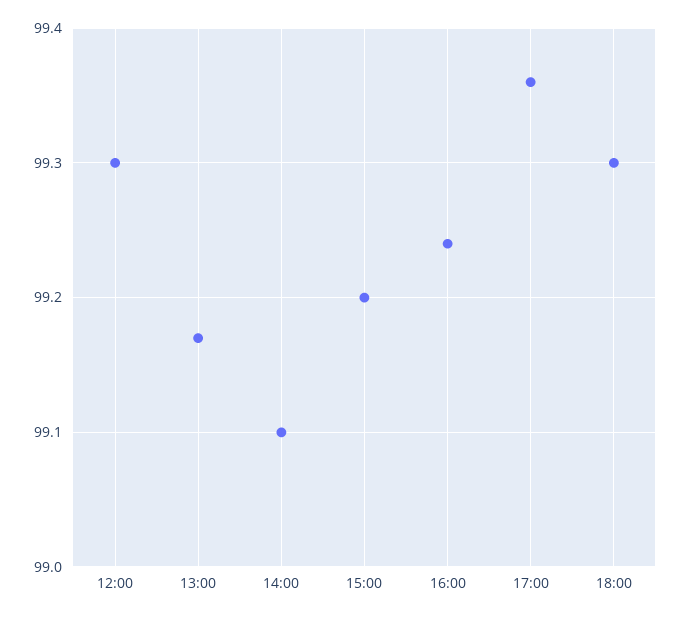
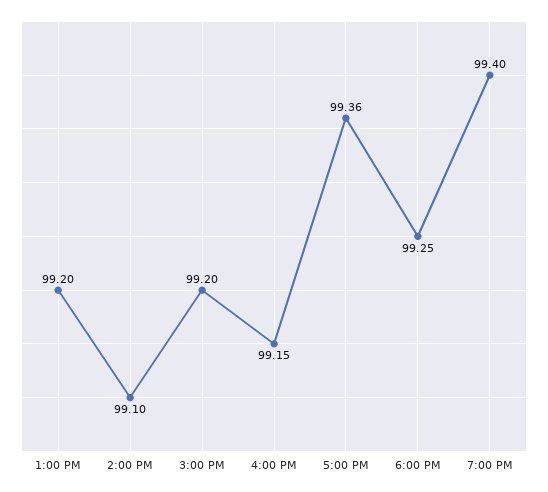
12:00: 99.3 -> none
13:00: 99.17 -> 99.2
16:00: 99.24 -> 99.15
18:00: 99.3 -> 99.25
7:00 PM: none -> 99.4

